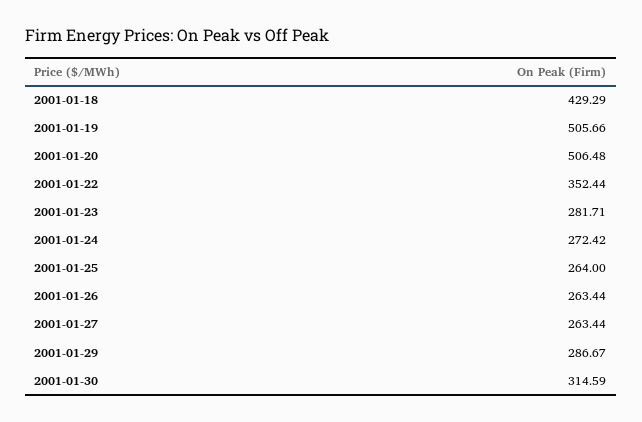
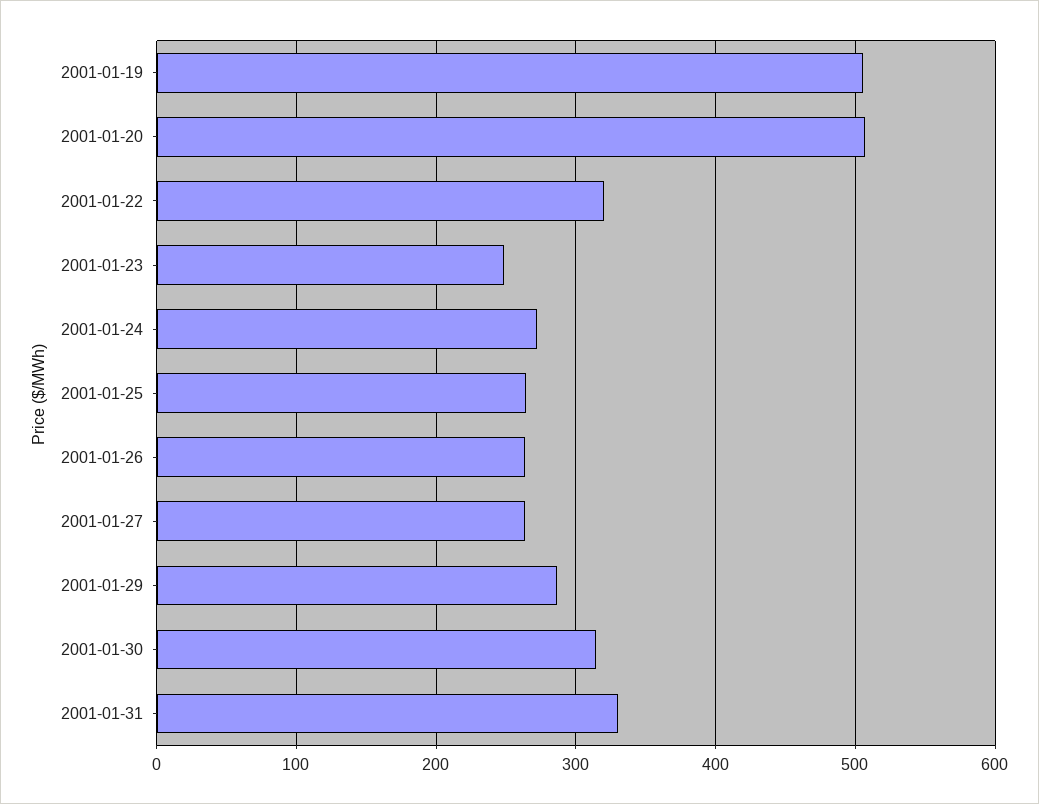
2001-01-18: 429.29 -> none
2001-01-22: 352.44 -> 320
2001-01-23: 281.71 -> 250
2001-01-31: none -> 330

